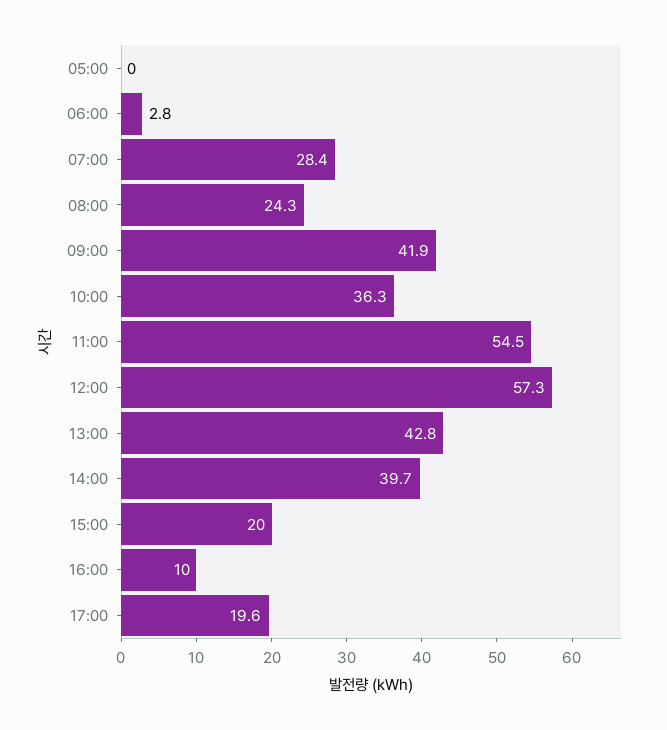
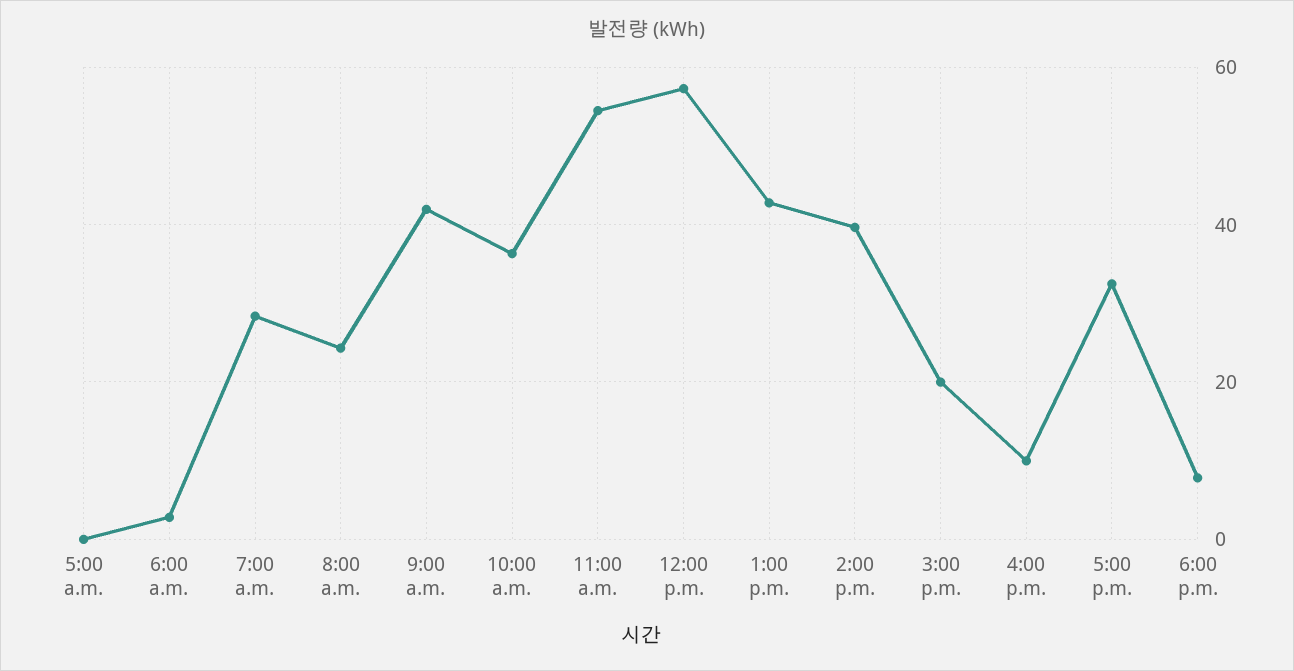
17:00: 19.6 -> 32
6:00 p.m.: none -> 8

